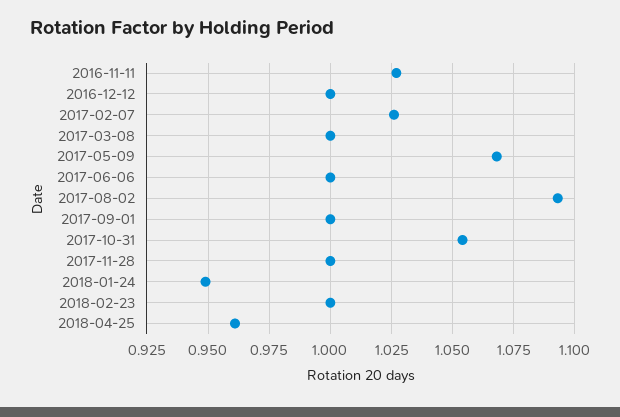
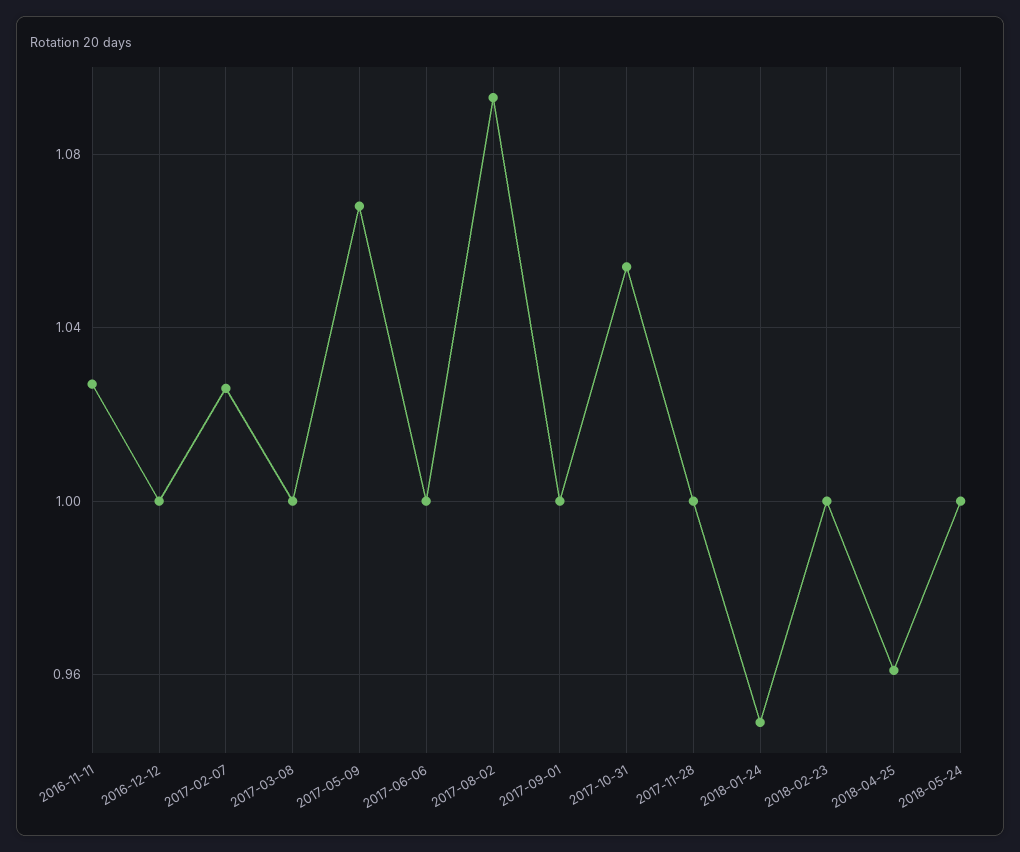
2018-05-24: none -> 1

